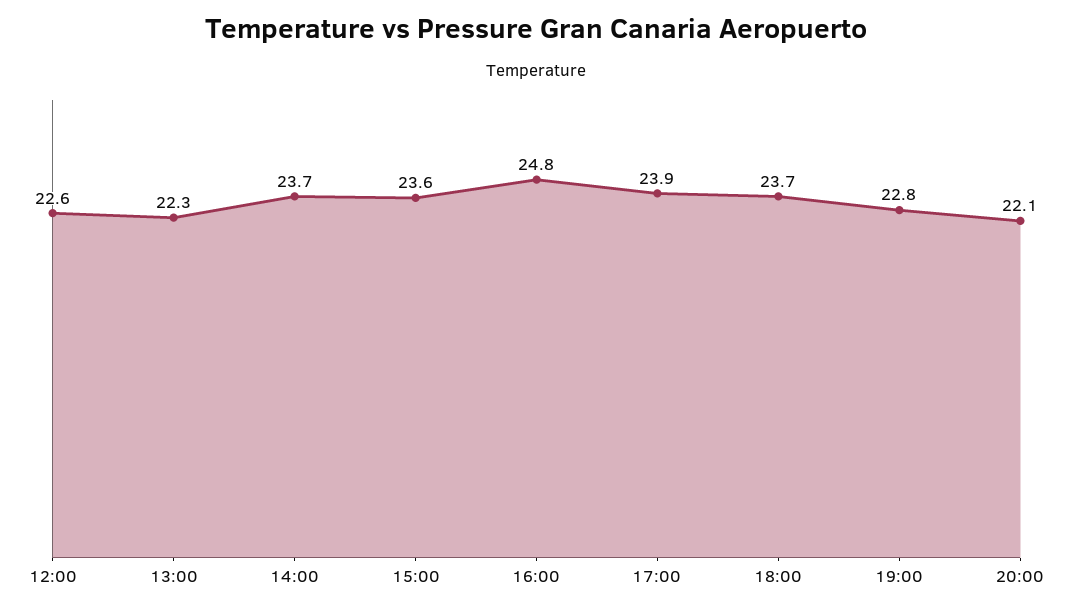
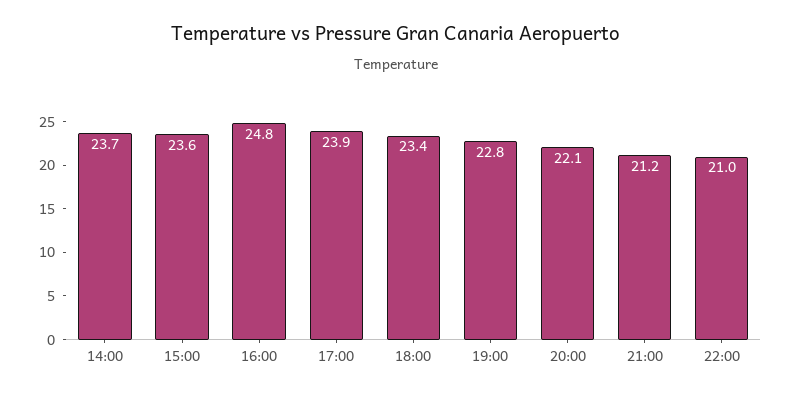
12:00: 22.6 -> none
13:00: 22.3 -> none
18:00: 23.7 -> 23.4
21:00: none -> 21.2
22:00: none -> 21

